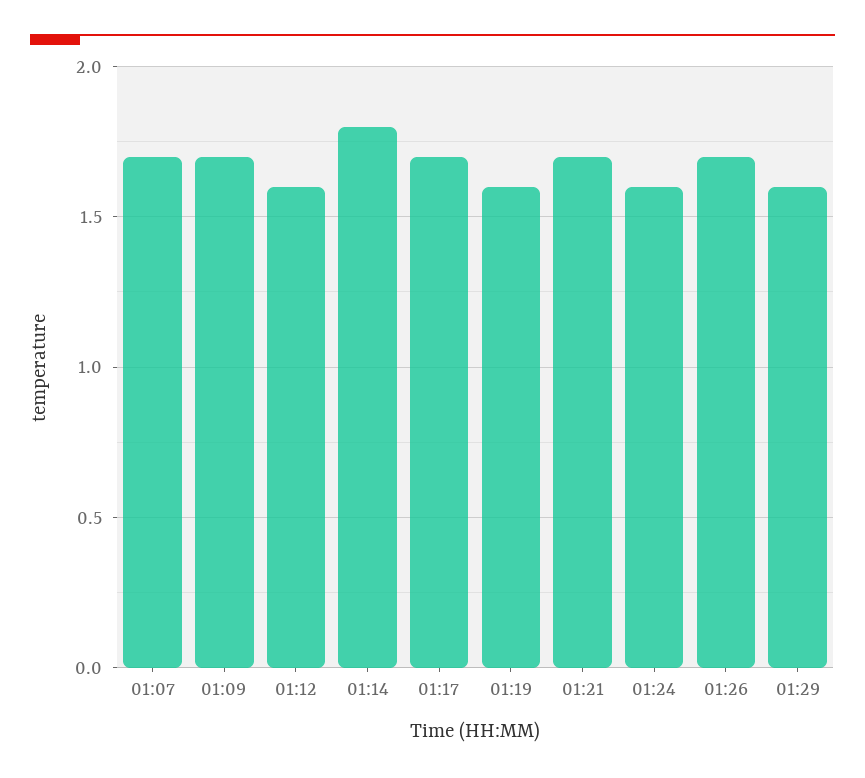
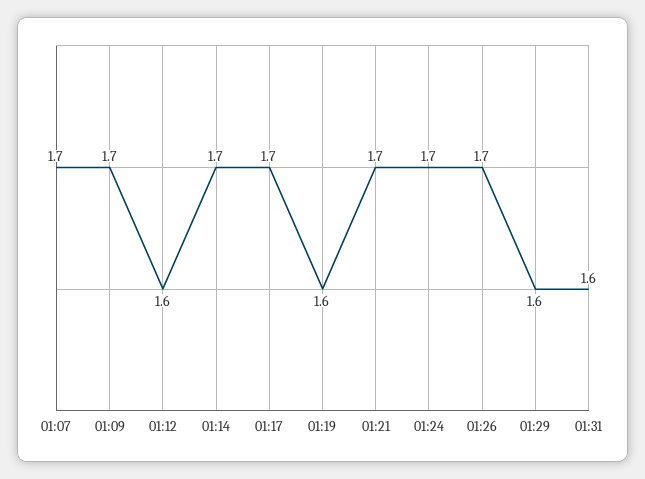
01:14: 1.8 -> 1.7
01:24: 1.6 -> 1.7
01:31: none -> 1.6

